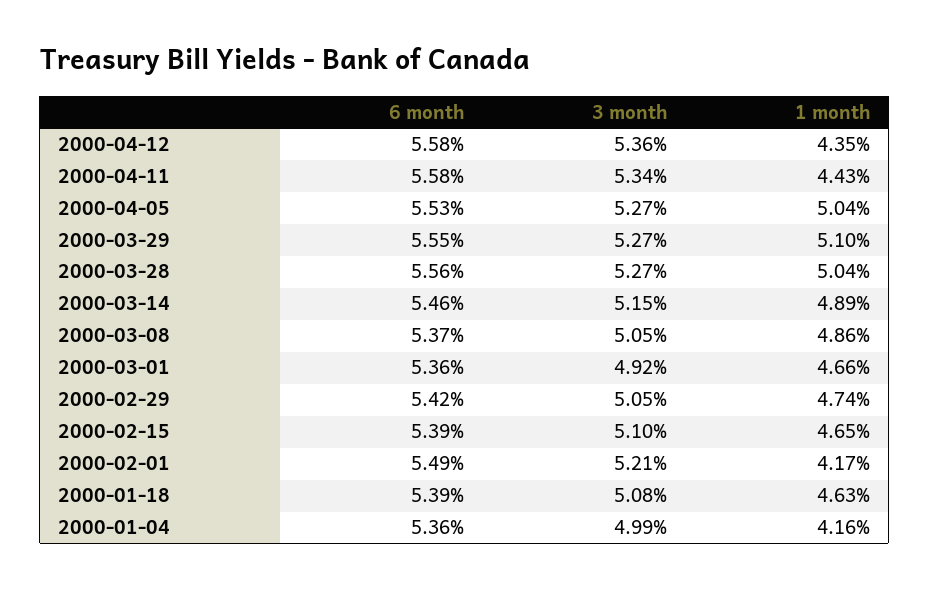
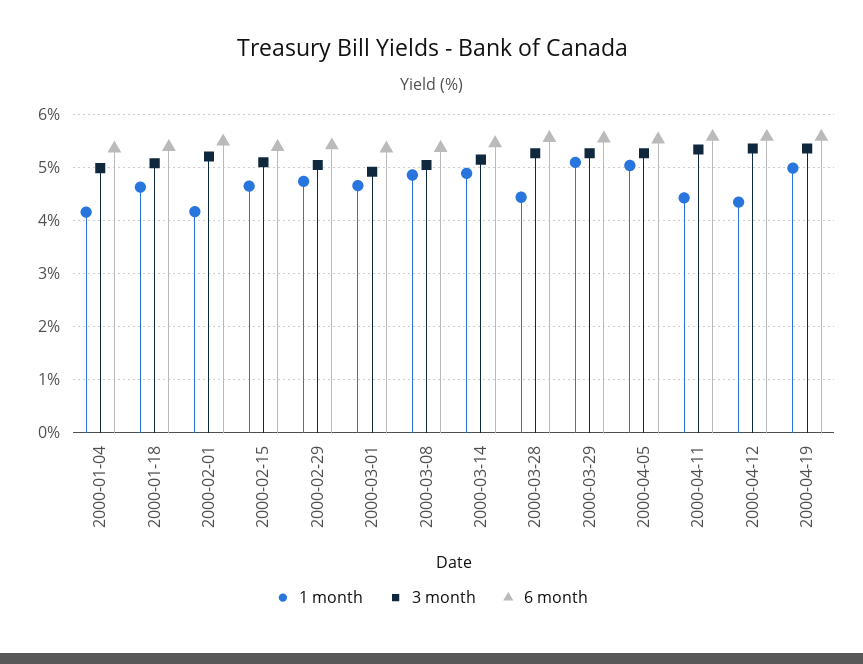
1 month, 2000-03-28: 5.04 -> 4.4
1 month, 2000-04-19: none -> 5
3 month, 2000-04-19: none -> 5.4
6 month, 2000-04-19: none -> 5.6

